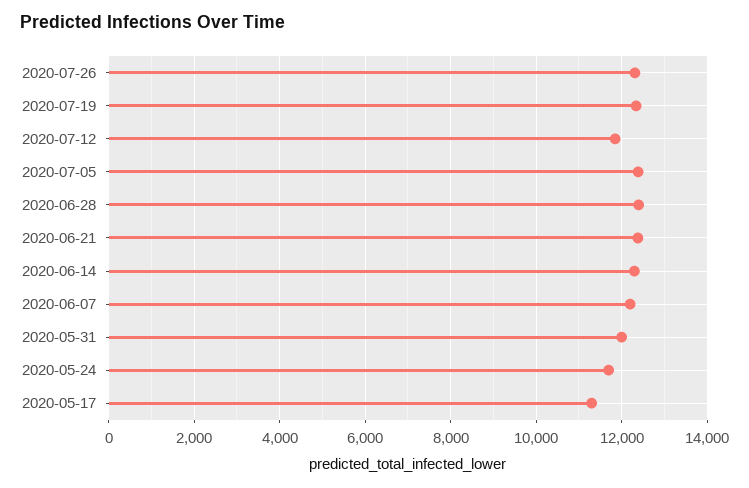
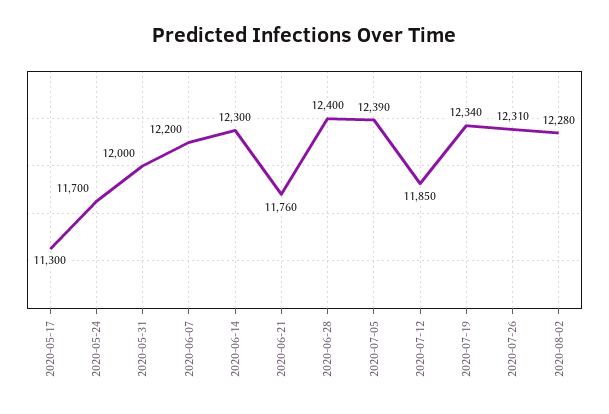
2020-06-21: 12400 -> 11760
2020-08-02: none -> 12280

